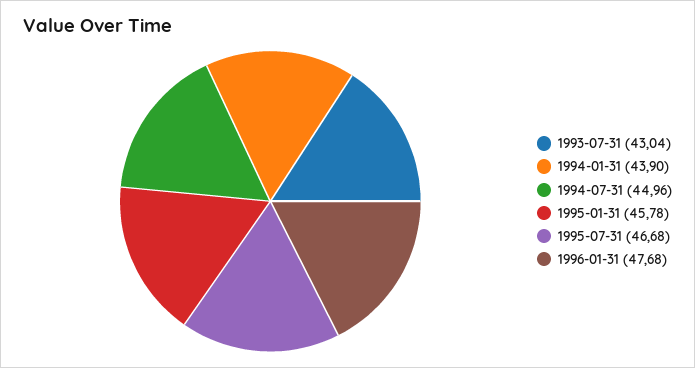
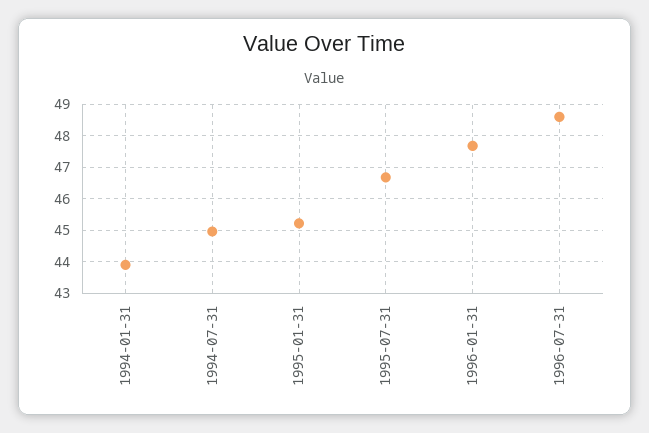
1993-07-31: 43.04 -> none
1995-01-31: 45.78 -> 45.2
1996-07-31: none -> 48.6

